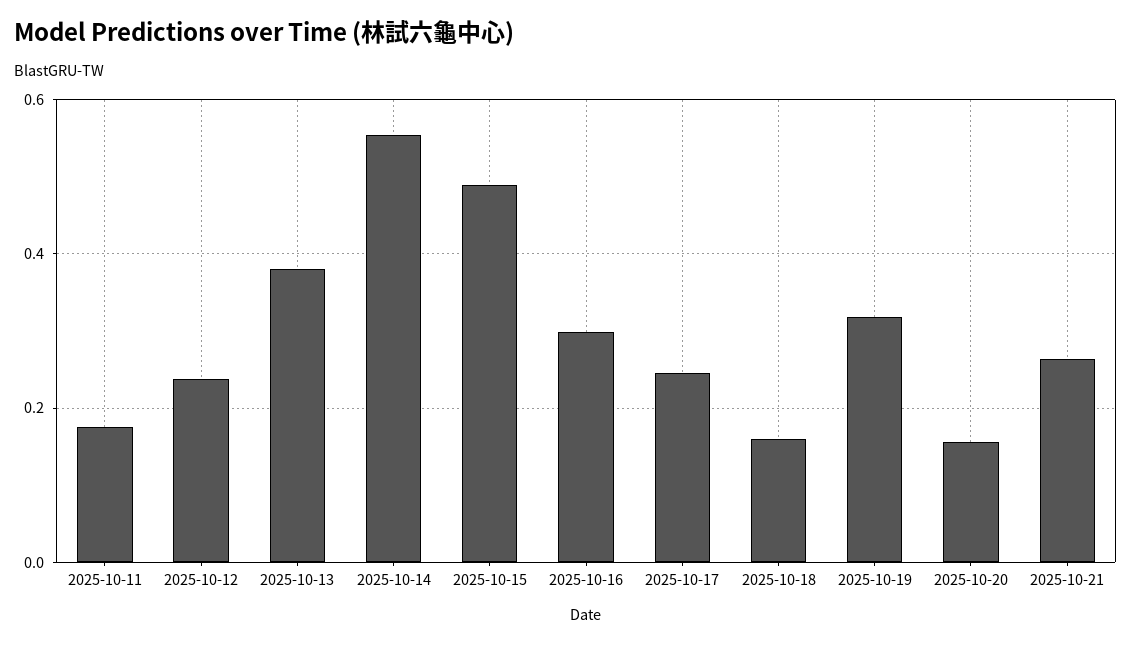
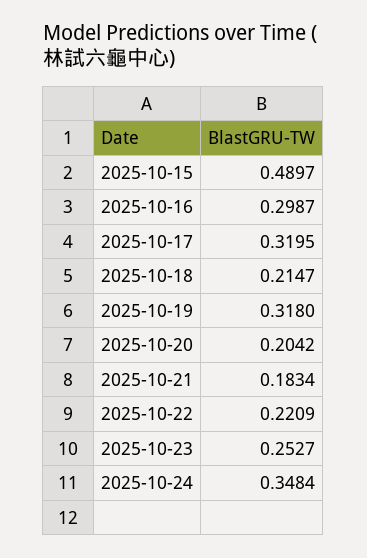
2025-10-11: 0.18 -> none
2025-10-12: 0.24 -> none
2025-10-13: 0.38 -> none
2025-10-14: 0.56 -> none
2025-10-17: 0.24 -> 0.3195
2025-10-18: 0.16 -> 0.2147
2025-10-20: 0.16 -> 0.2042
2025-10-21: 0.26 -> 0.1834
2025-10-22: none -> 0.2209
2025-10-23: none -> 0.2527
2025-10-24: none -> 0.3484

